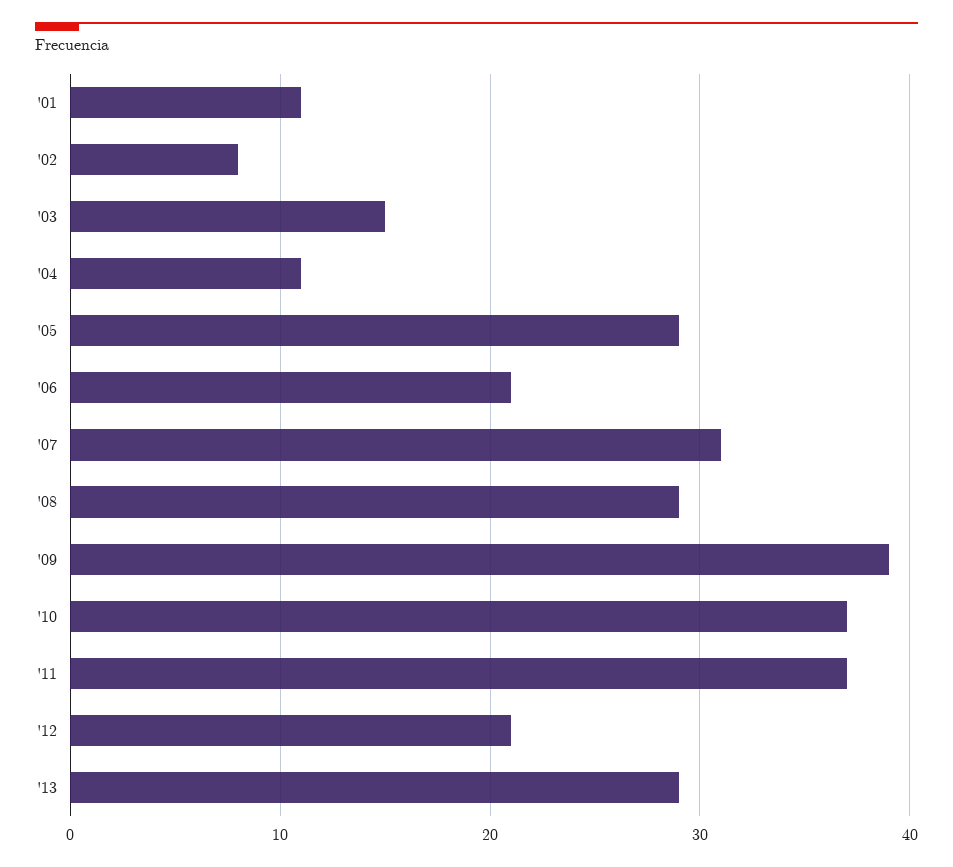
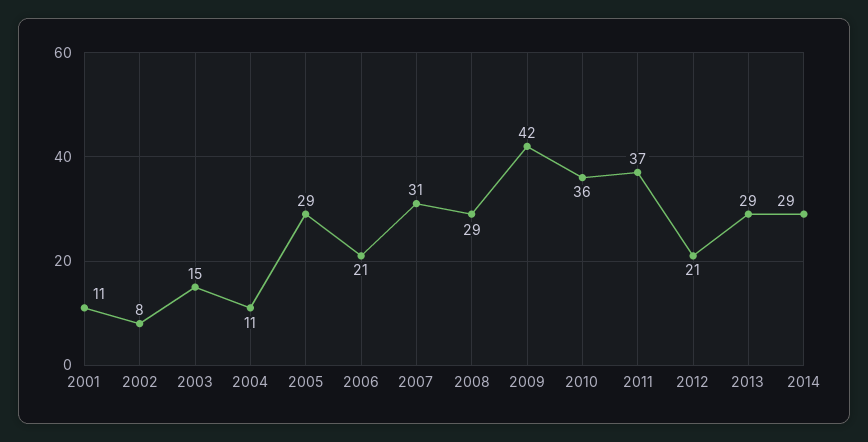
'09: 39 -> 42
'10: 37 -> 36
2014: none -> 29

